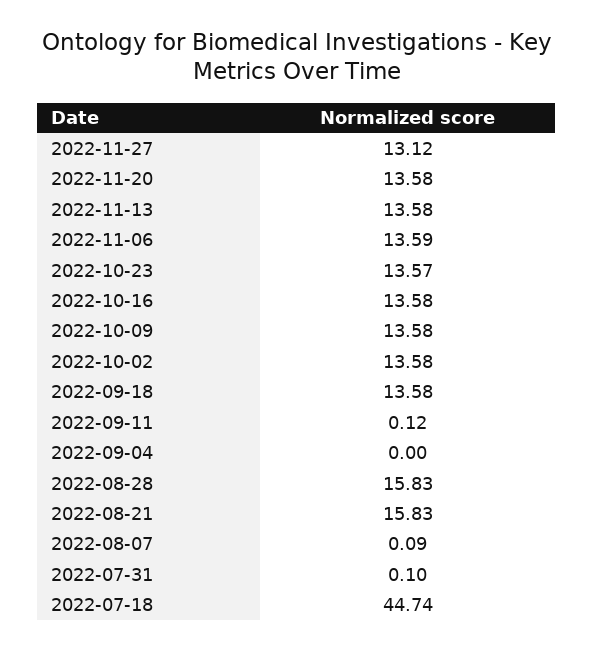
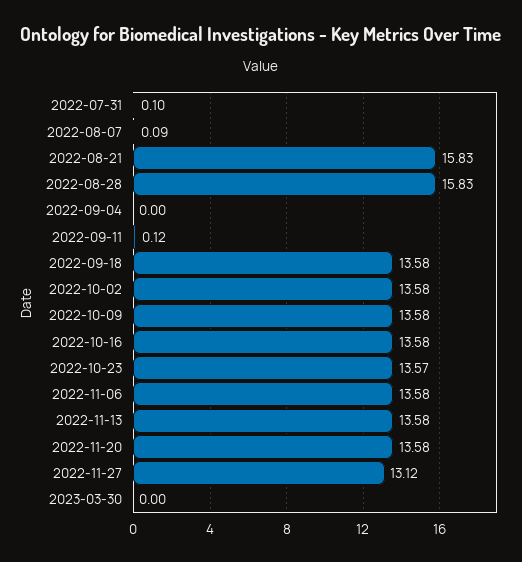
2022-11-06: 13.59 -> 13.58
2022-07-18: 44.74 -> none
2023-03-30: none -> 0

